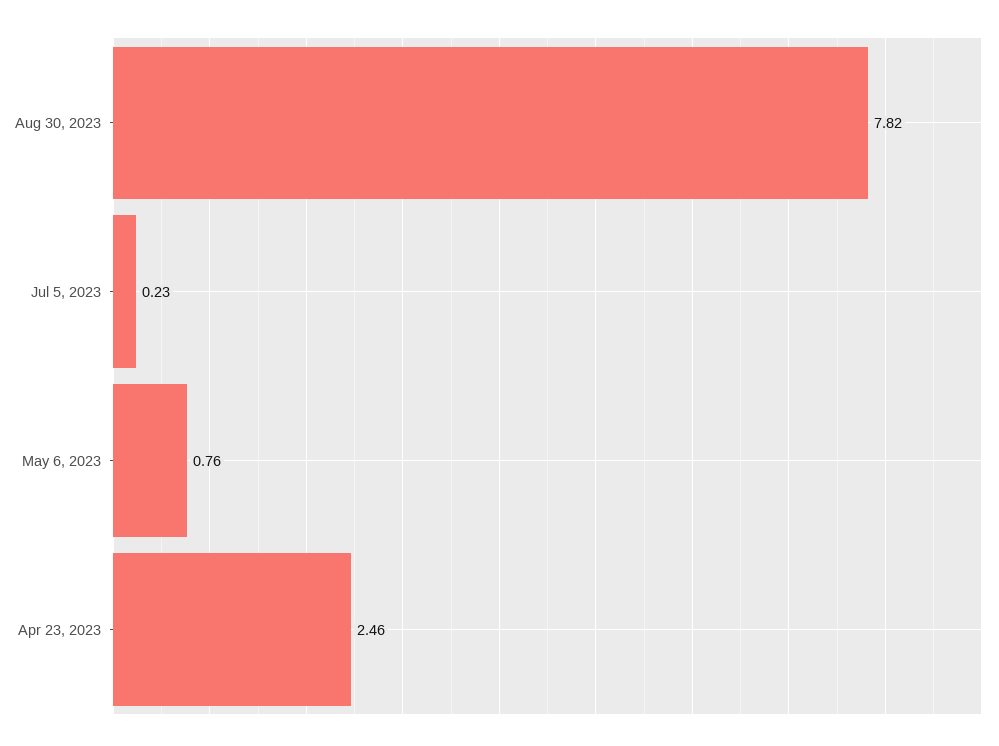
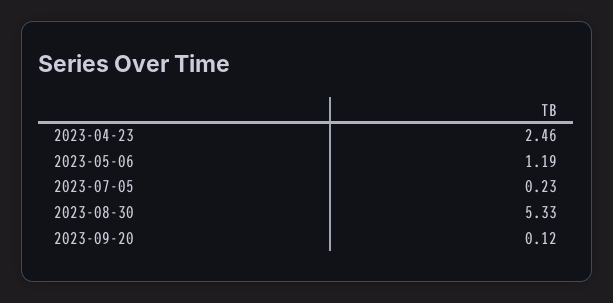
Aug 30, 2023: 7.82 -> 5.33
May 6, 2023: 0.76 -> 1.19
2023-09-20: none -> 0.12

